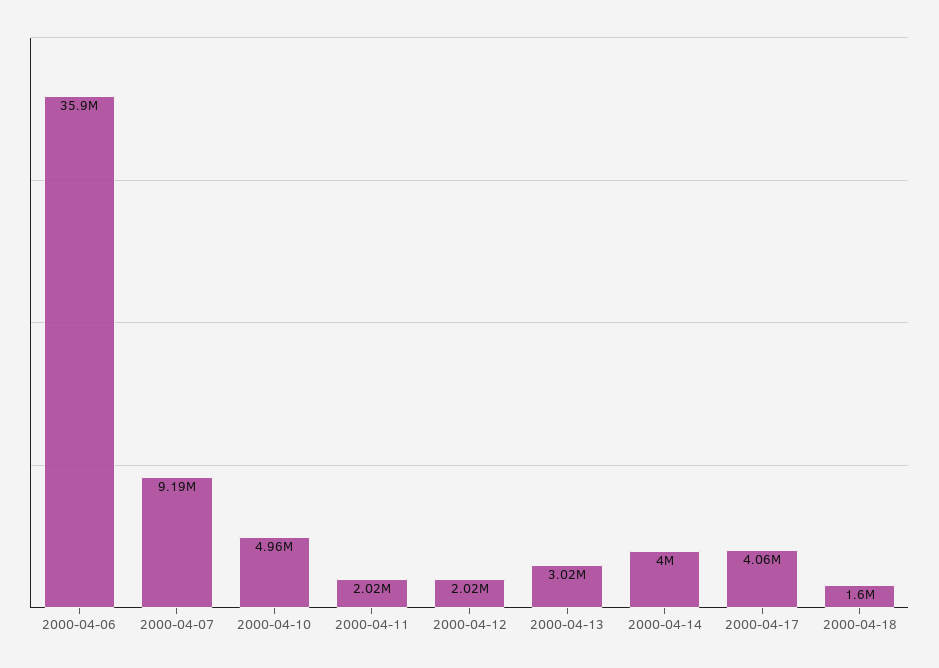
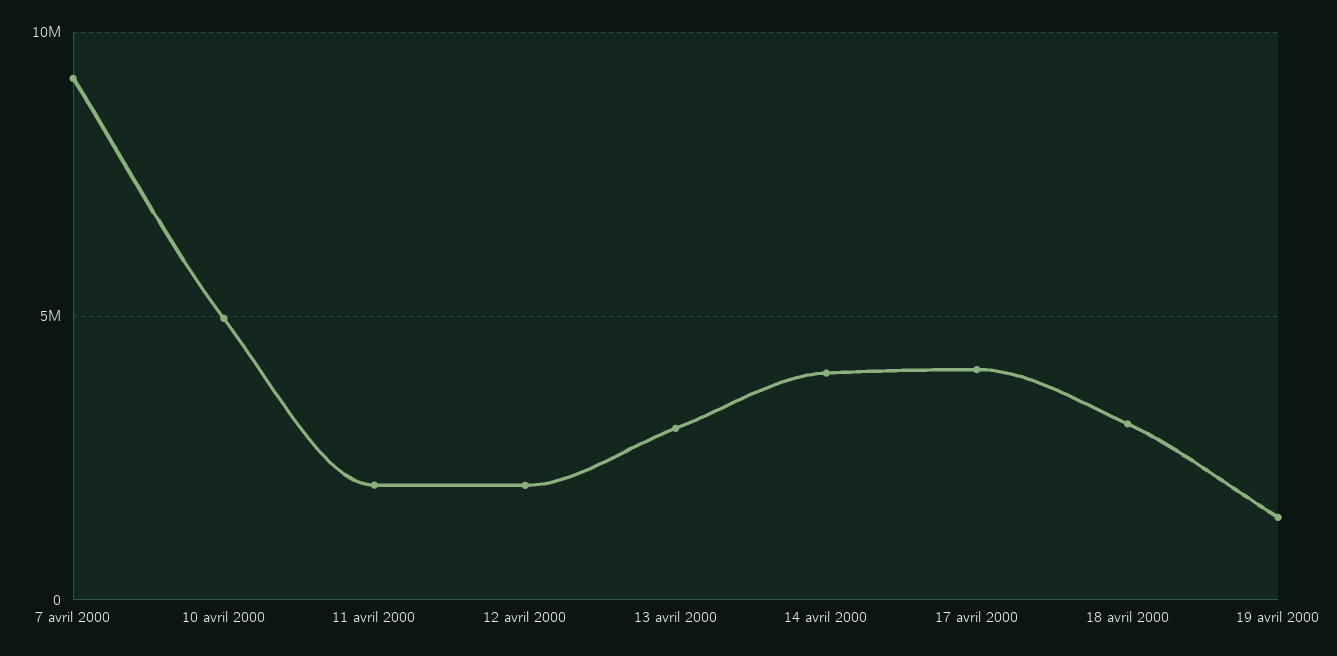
2000-04-06: 35900000 -> none
2000-04-18: 1600000 -> 3000000
19 avril 2000: none -> 1500000

